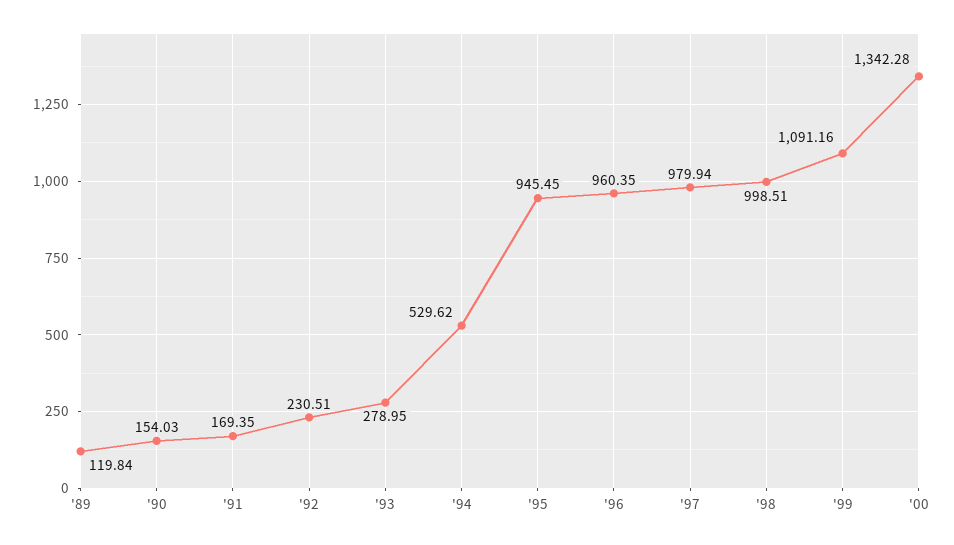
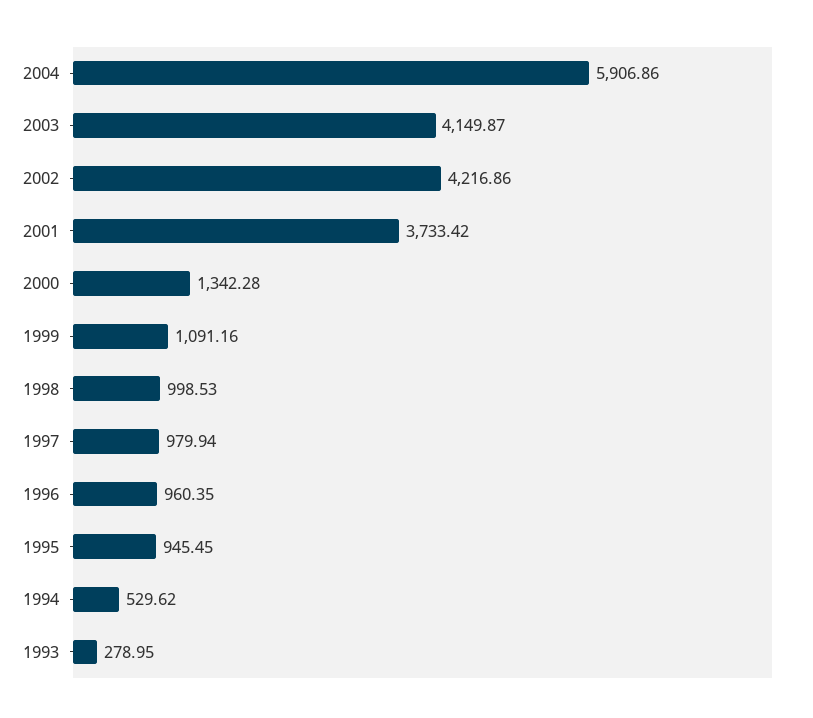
'89: 119.84 -> none
'90: 154.03 -> none
'91: 169.35 -> none
'92: 230.51 -> none
'98: 998.51 -> 998.53
2004: none -> 5906.86
2003: none -> 4149.87
2002: none -> 4216.86
2001: none -> 3733.42

